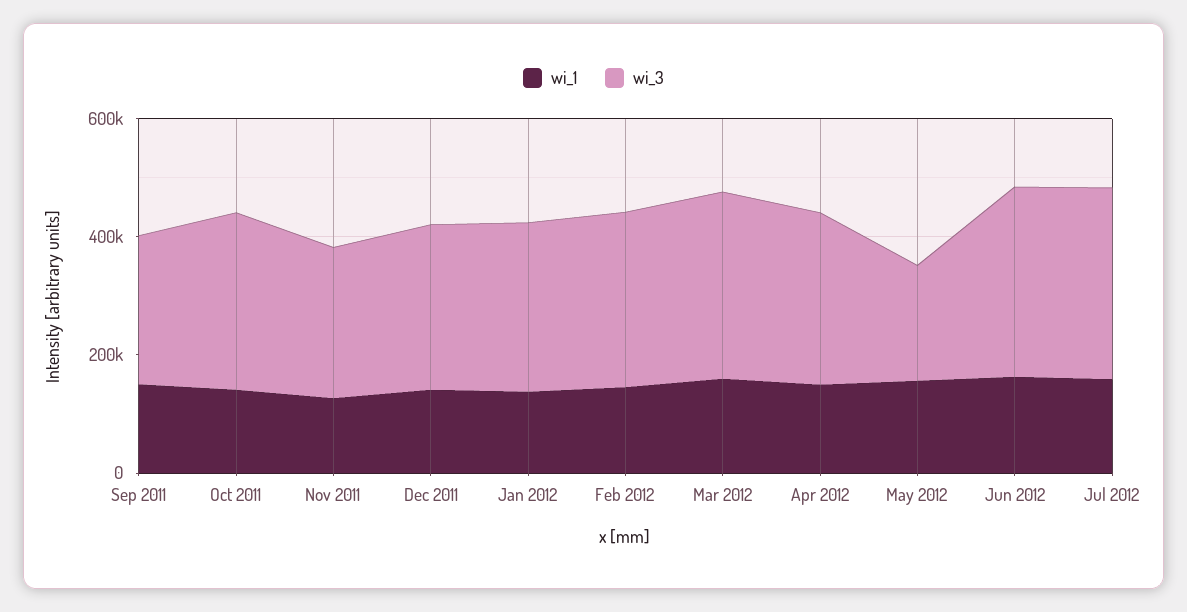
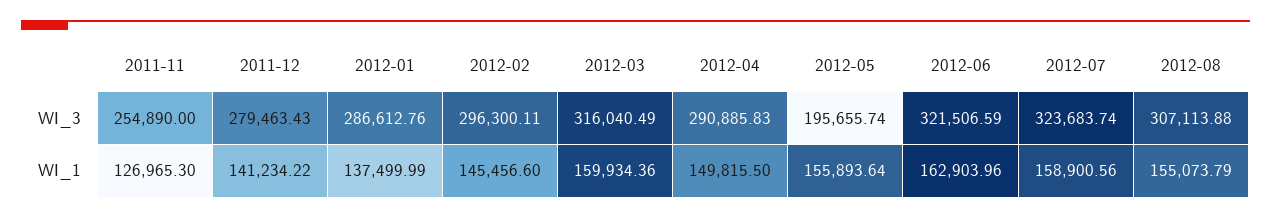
wi_1, Sep 2011: 150000 -> none
wi_3, Sep 2011: 250000 -> none
wi_1, Oct 2011: 150000 -> none
wi_3, Oct 2011: 300000 -> none
wi_3, 2012-08: none -> 307113.88
wi_1, 2012-08: none -> 155073.79

